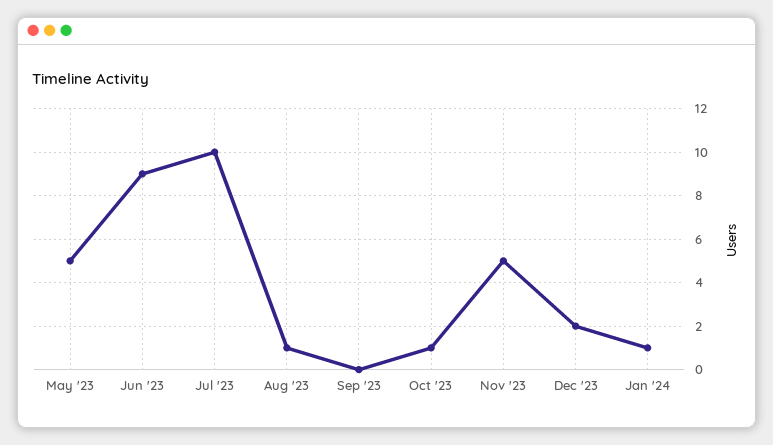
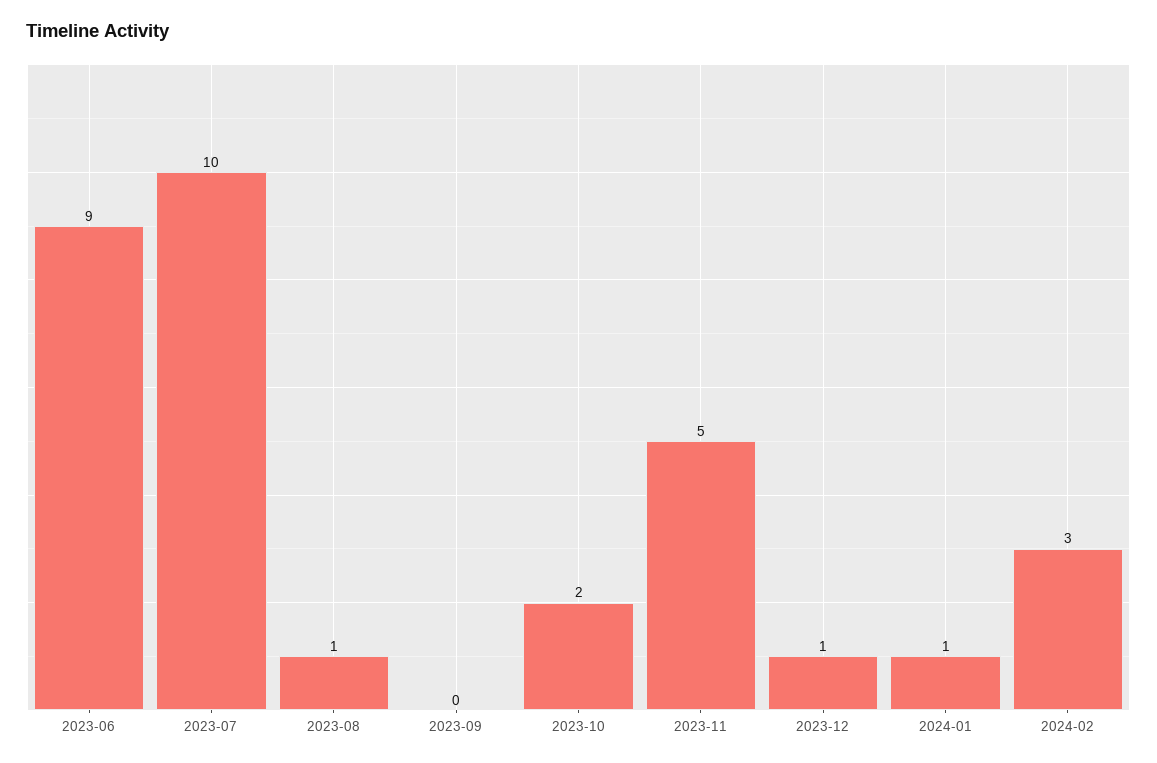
May '23: 5 -> none
Oct '23: 1 -> 2
Dec '23: 2 -> 1
2024-02: none -> 3

